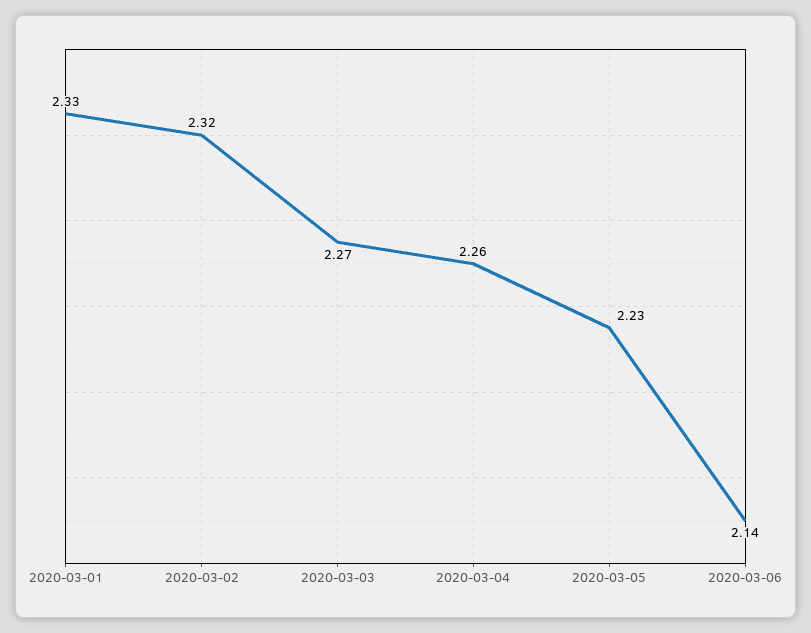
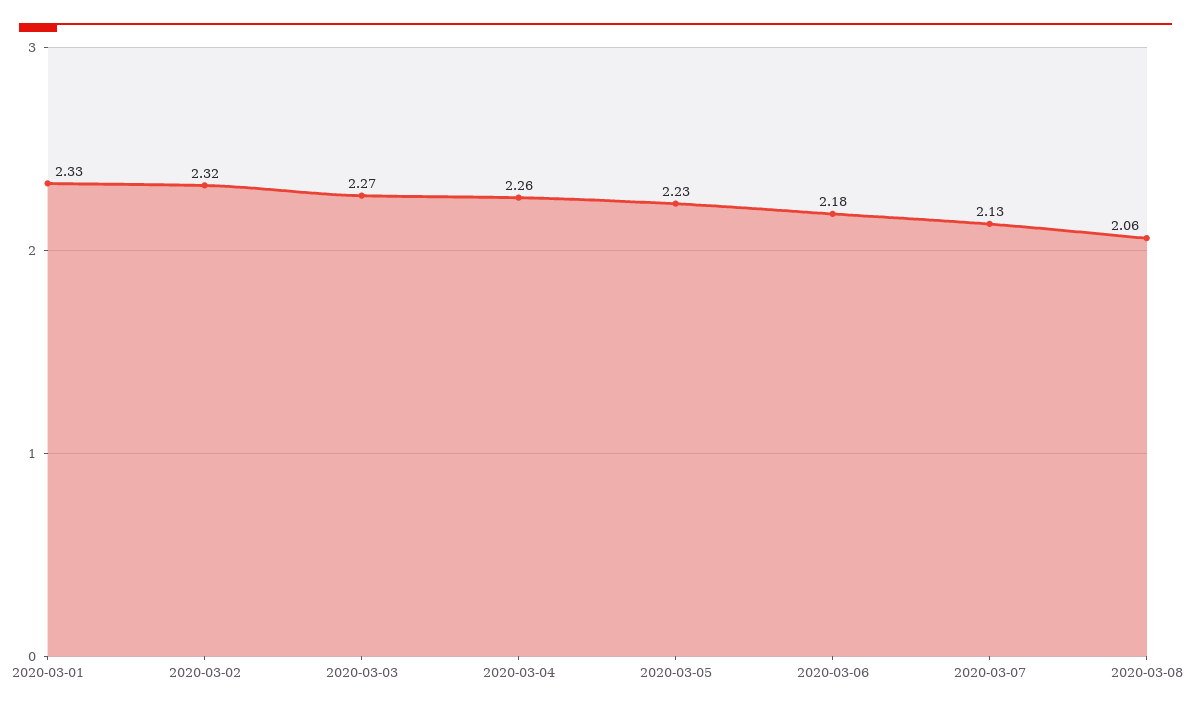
2020-03-06: 2.14 -> 2.18
2020-03-07: none -> 2.13
2020-03-08: none -> 2.06

